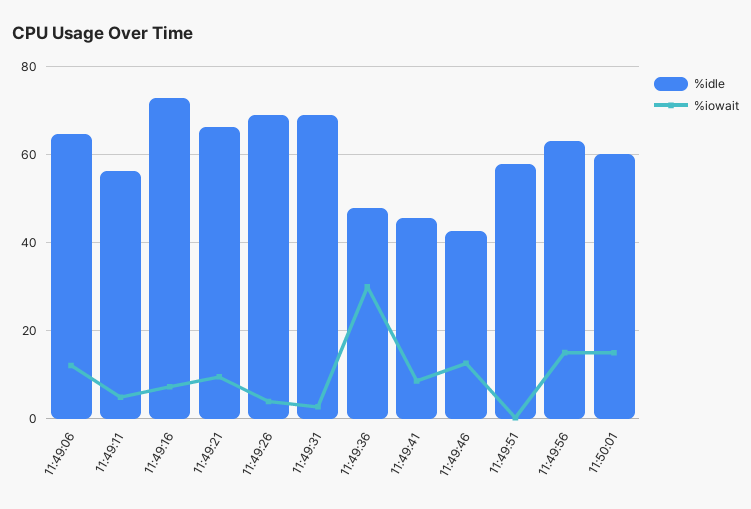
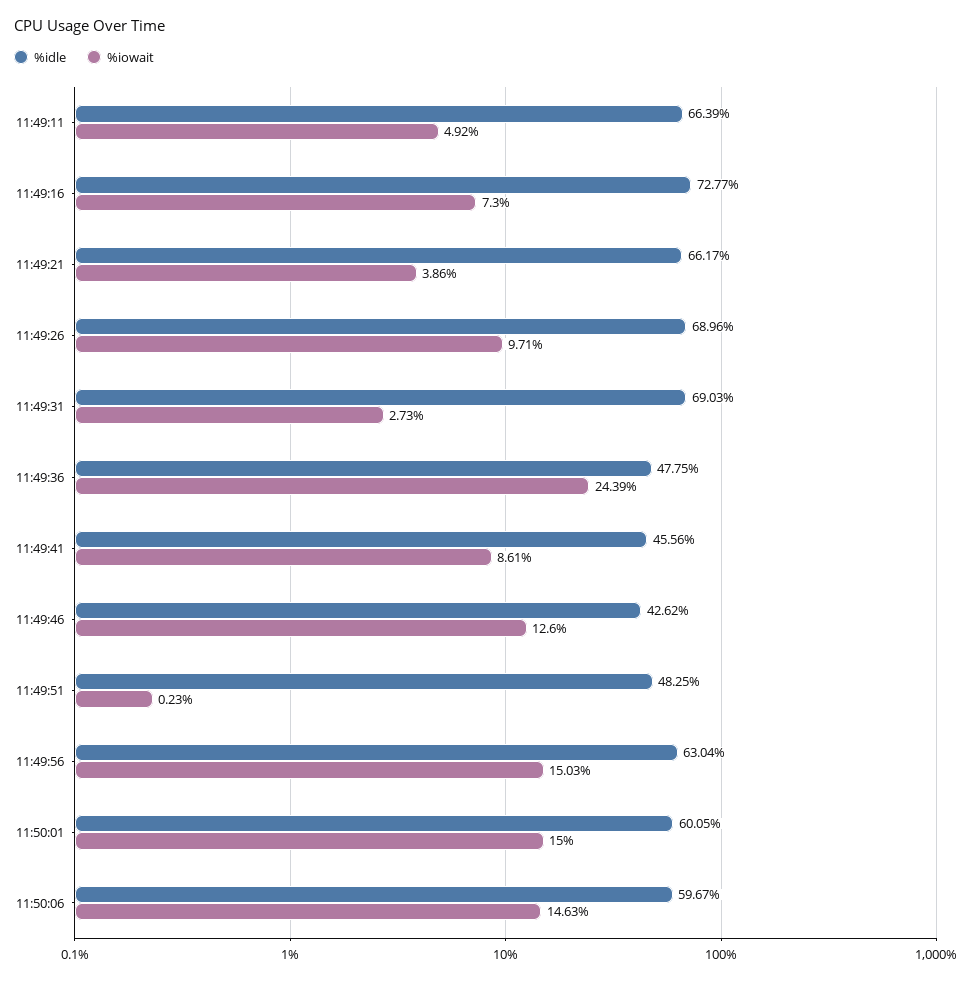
%idle, 11:49:06: 64 -> none
%iowait, 11:49:06: 12 -> none
%idle, 11:49:11: 56 -> 66.39
%iowait, 11:49:21: 10 -> 3.86
%iowait, 11:49:26: 4 -> 9.71
%iowait, 11:49:36: 30 -> 24.39
%idle, 11:49:51: 58 -> 48.25
%idle, 11:50:06: none -> 59.67
%iowait, 11:50:06: none -> 14.63

